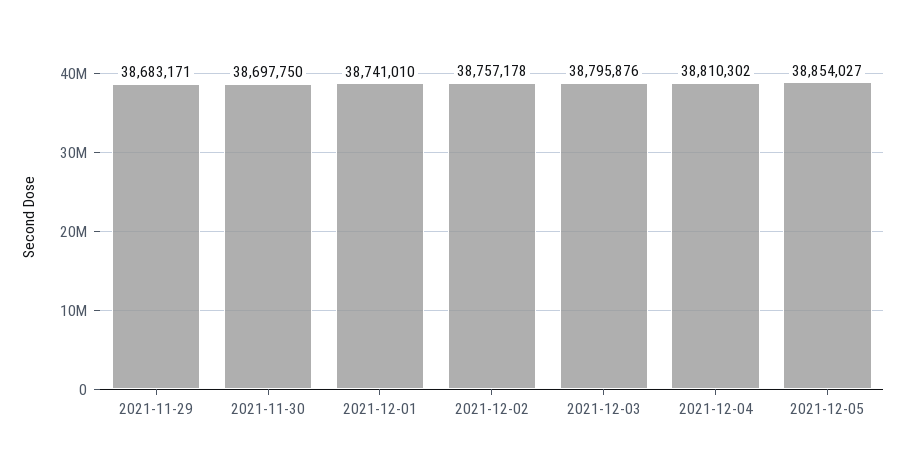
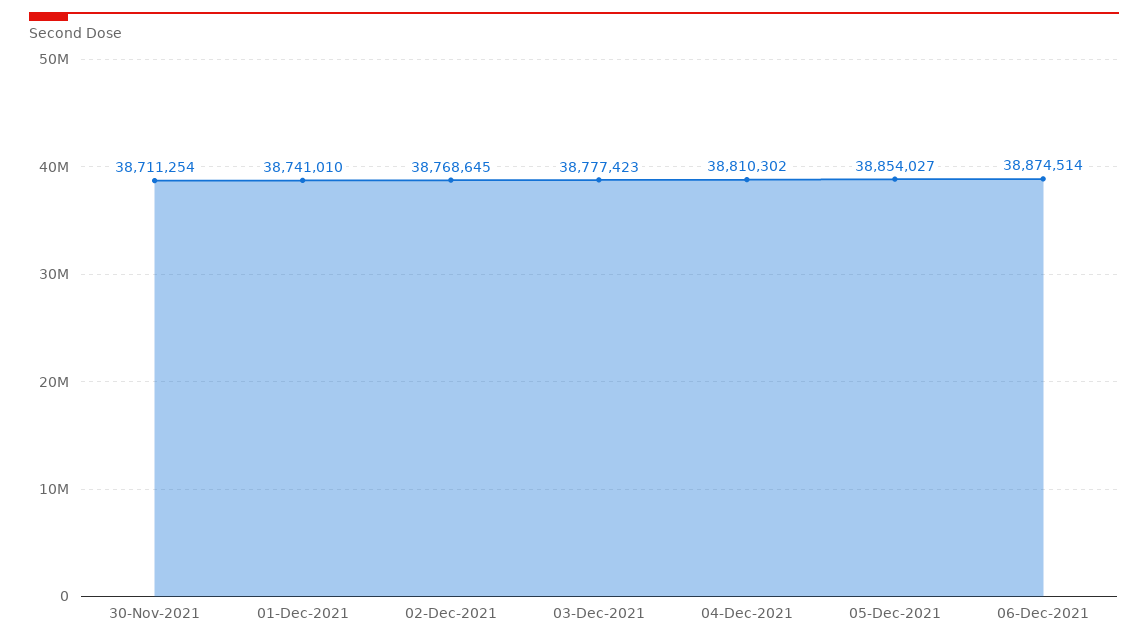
2021-11-29: 38683171 -> none
2021-11-30: 38697750 -> 38711254
2021-12-02: 38757178 -> 38768645
2021-12-03: 38795876 -> 38777423
06-Dec-2021: none -> 38874514

